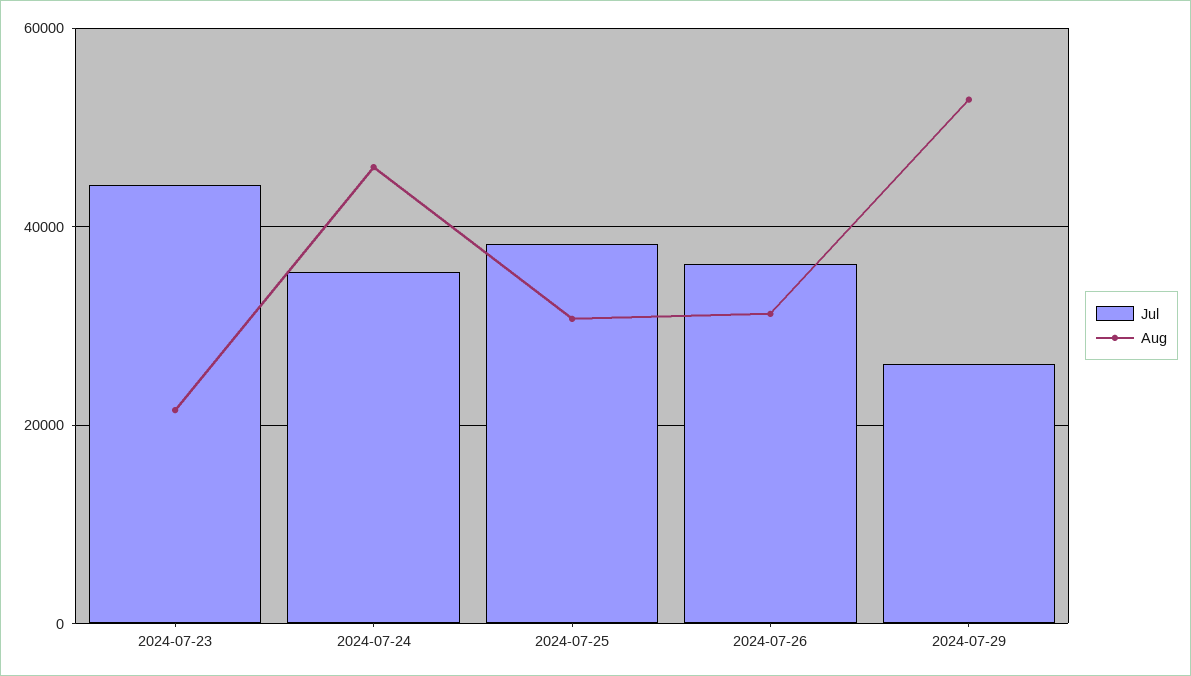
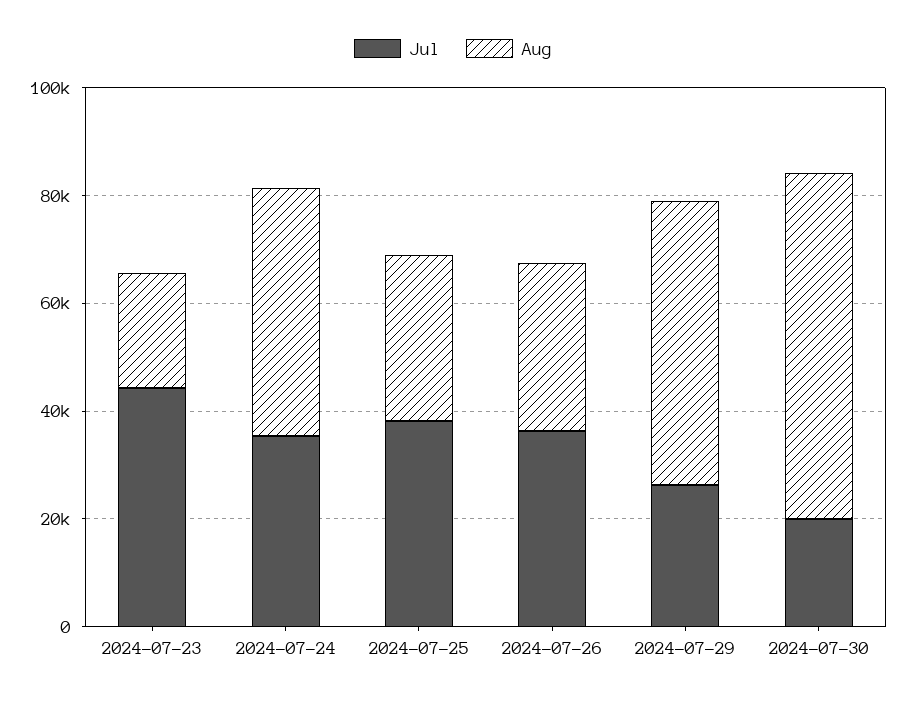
Jul, 2024-07-30: none -> 20000
Aug, 2024-07-30: none -> 65000

